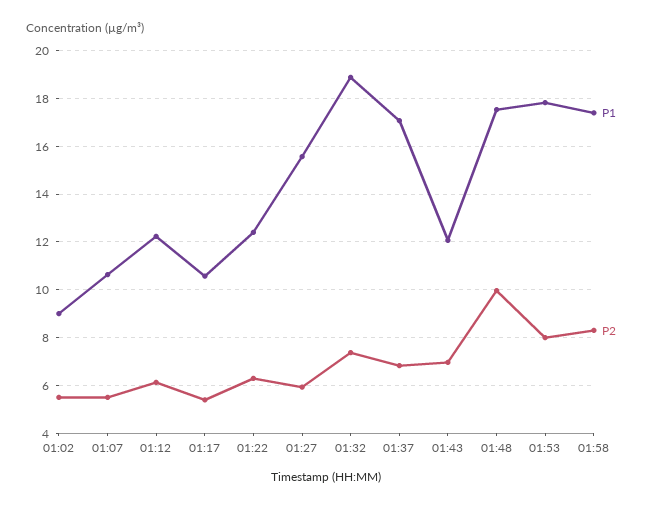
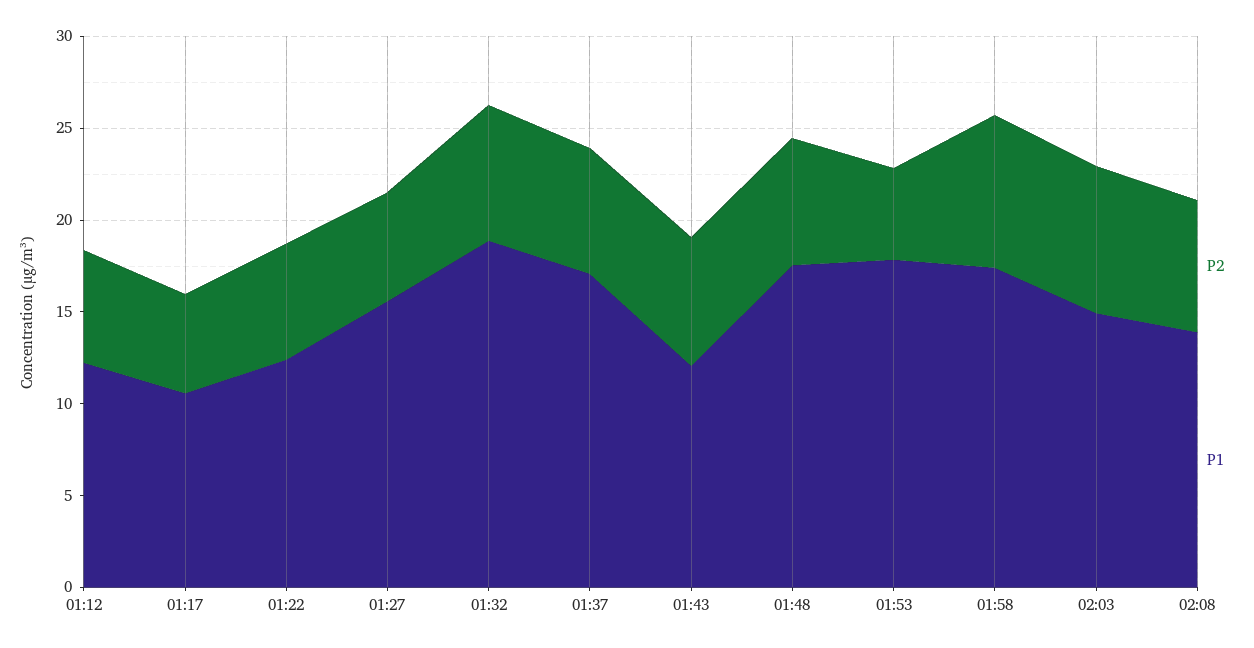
P1, 01:02: 9 -> none
P2, 01:02: 5.5 -> none
P1, 01:07: 10.5 -> none
P2, 01:07: 5.5 -> none
P2, 01:48: 10 -> 7
P2, 01:53: 8 -> 5
P2, 02:03: none -> 8
P1, 02:03: none -> 15
P2, 02:08: none -> 7
P1, 02:08: none -> 14

